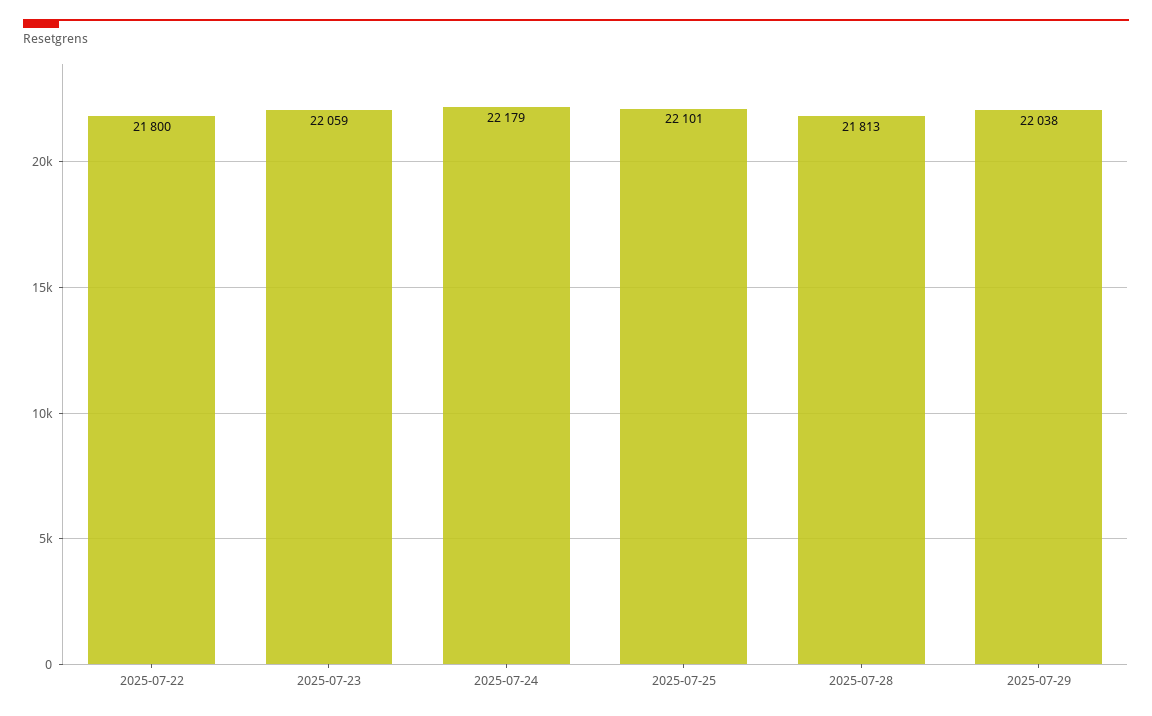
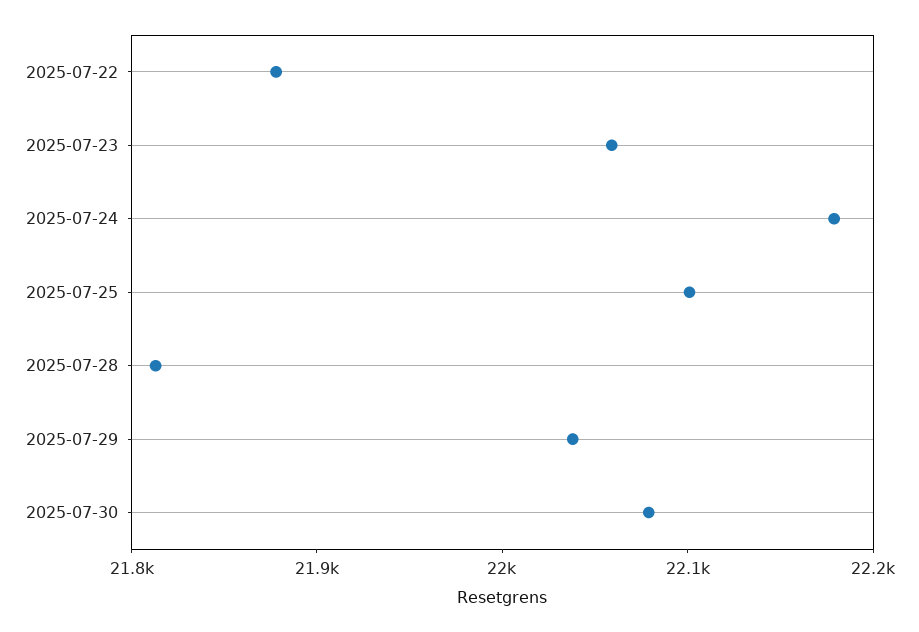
2025-07-22: 21800 -> 21880
2025-07-30: none -> 22080

